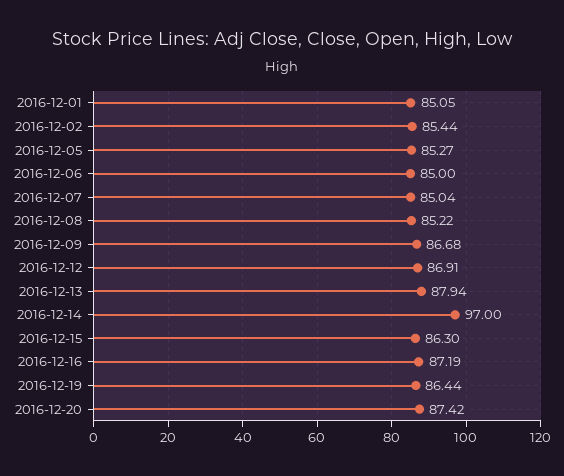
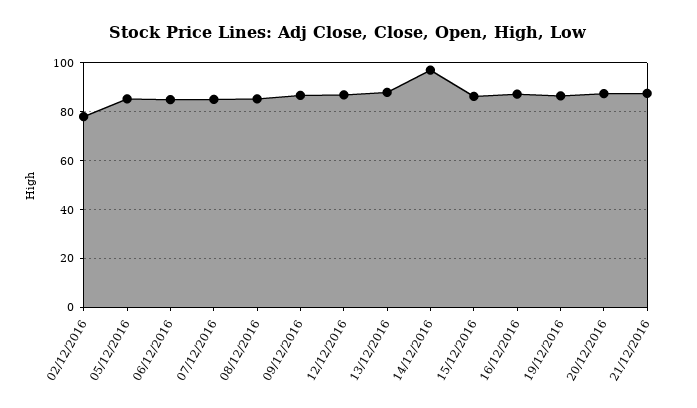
2016-12-01: 85.05 -> none
2016-12-02: 85.44 -> 77.5
21/12/2016: none -> 87.5

